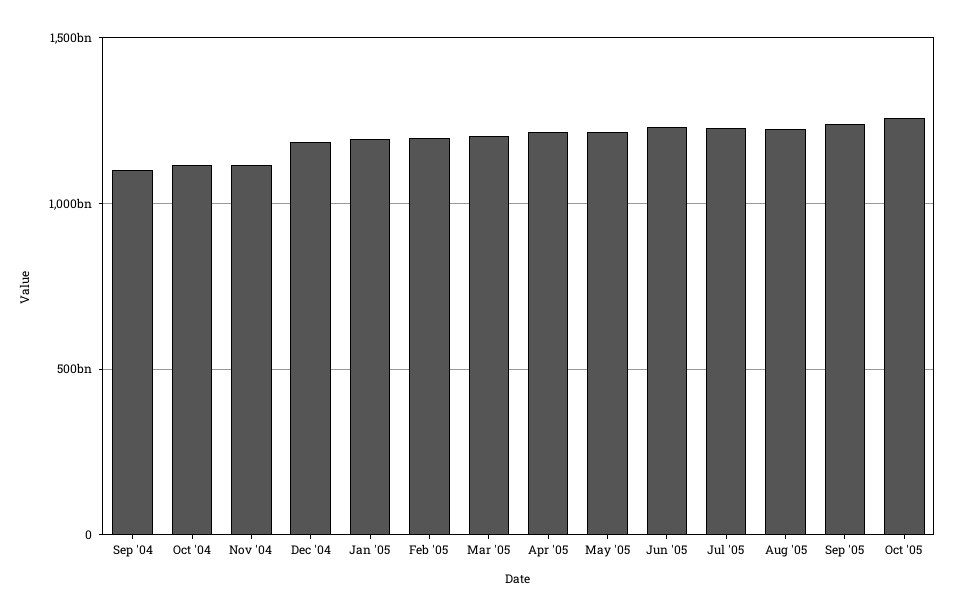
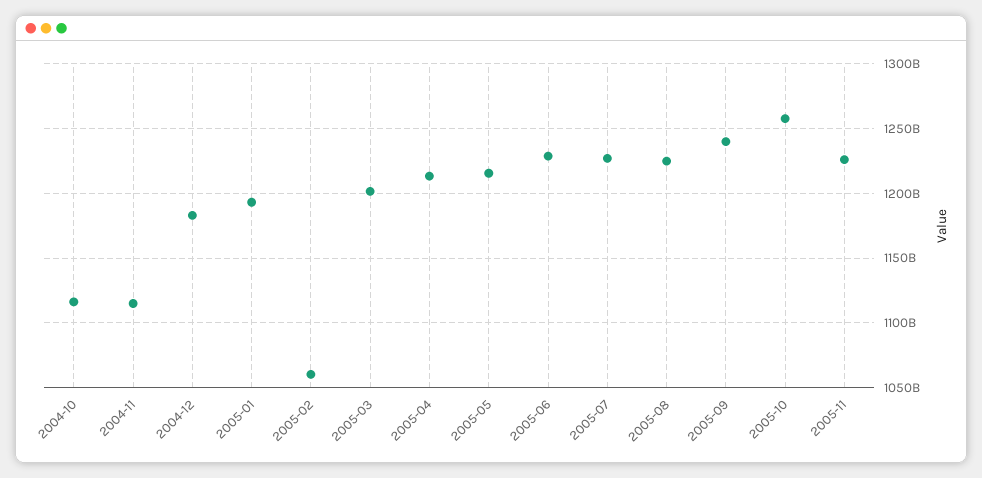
Sep '04: 1100000000000 -> none
Feb '05: 1200000000000 -> 1060000000000
2005-11: none -> 1225000000000

